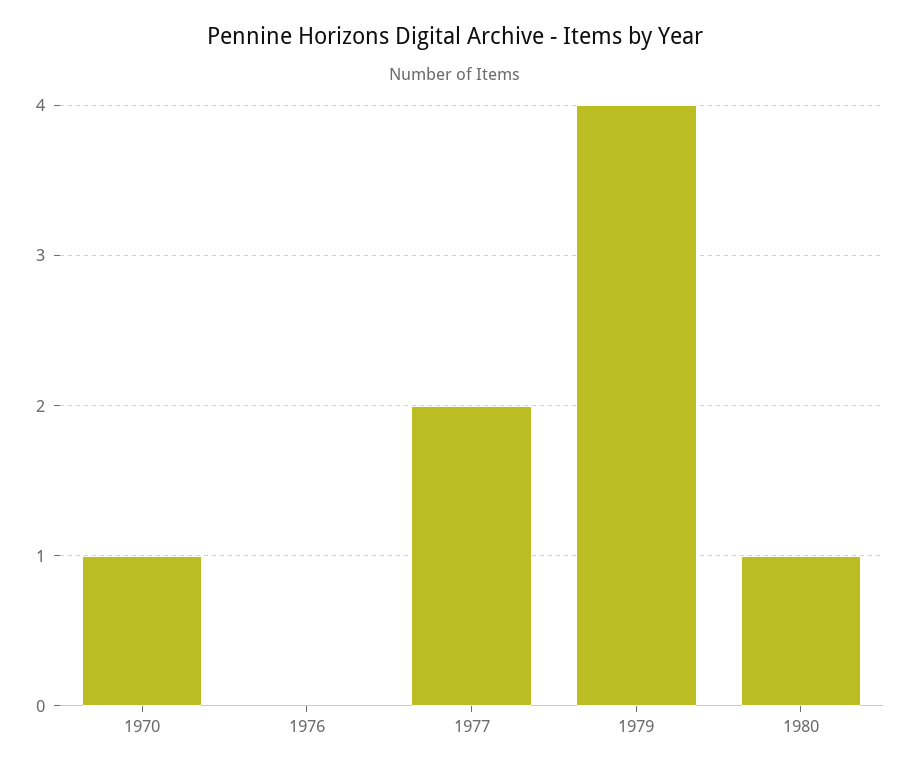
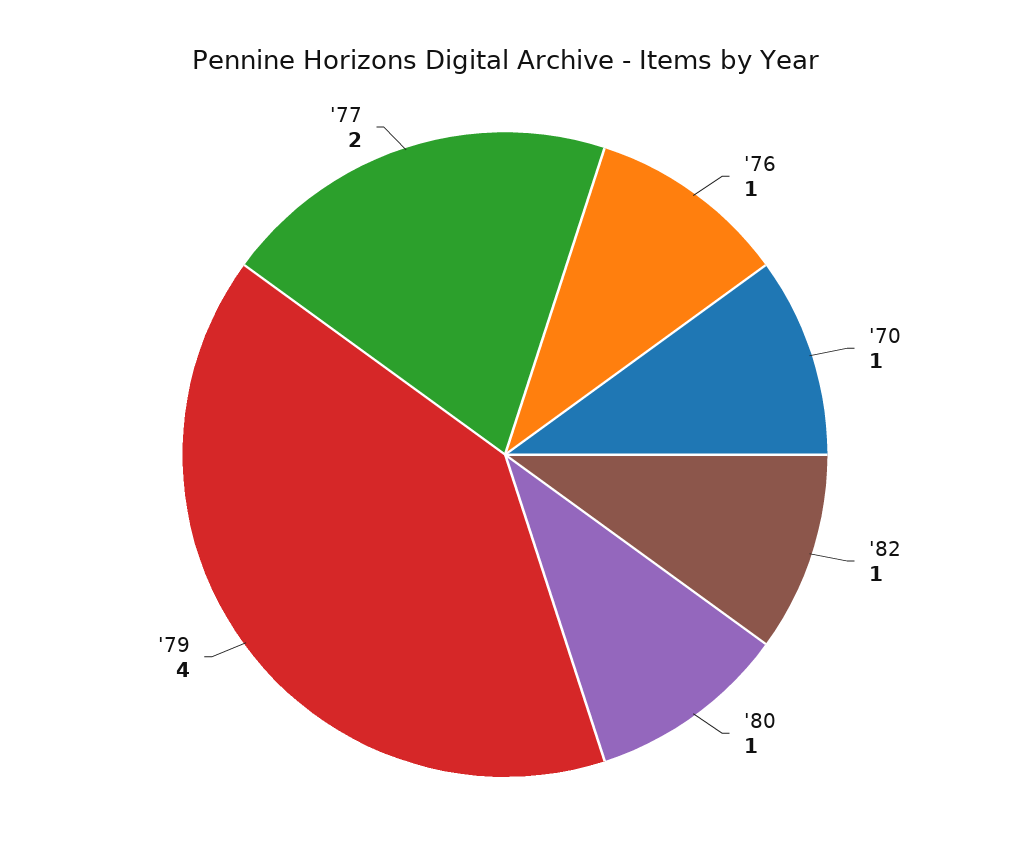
1976: 0 -> 1
'82: none -> 1

